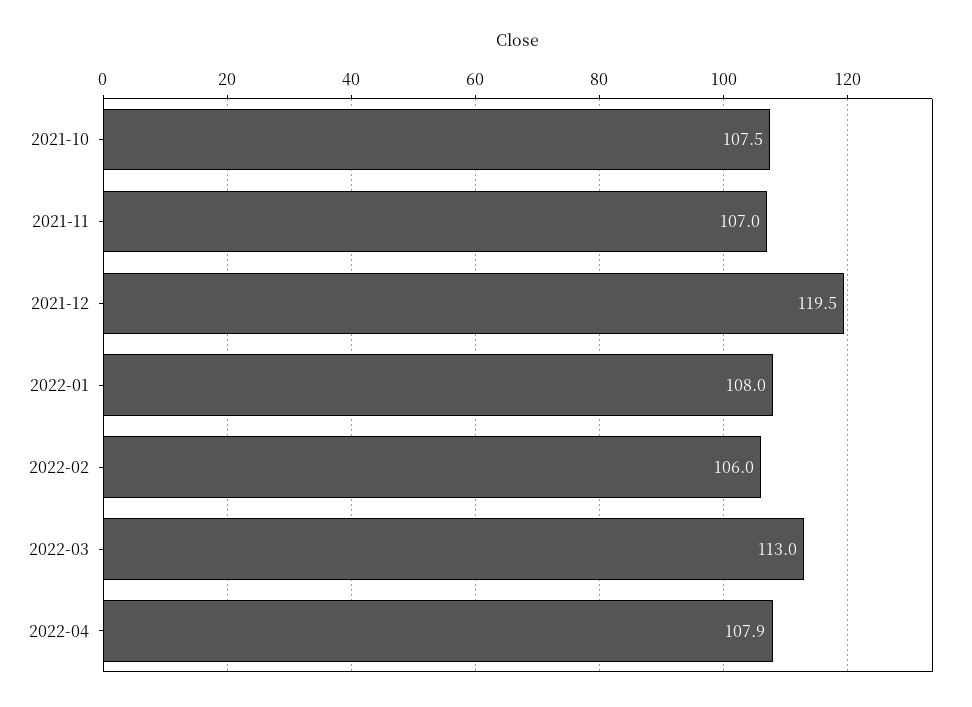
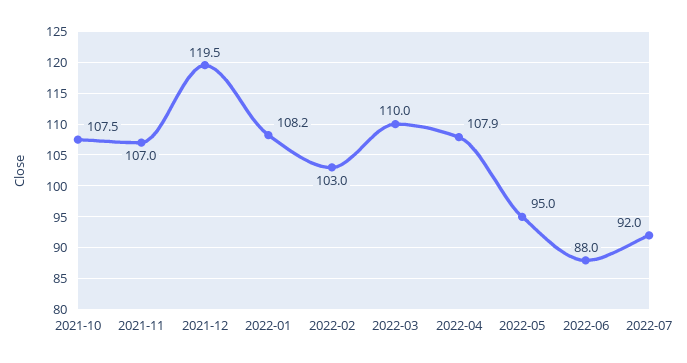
2022-01: 108 -> 108.2
2022-02: 106 -> 103
2022-03: 113 -> 110
2022-05: none -> 95
2022-06: none -> 88
2022-07: none -> 92

